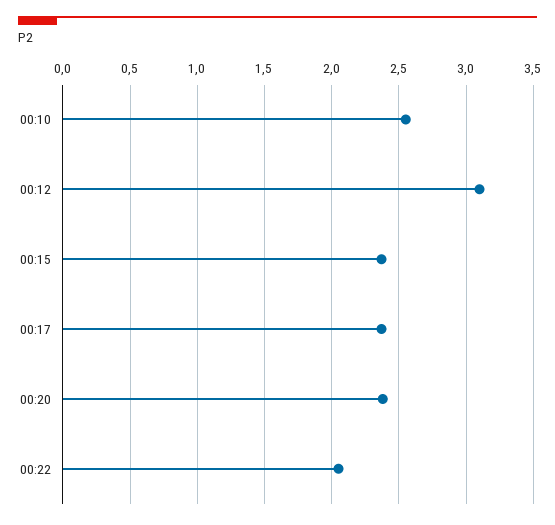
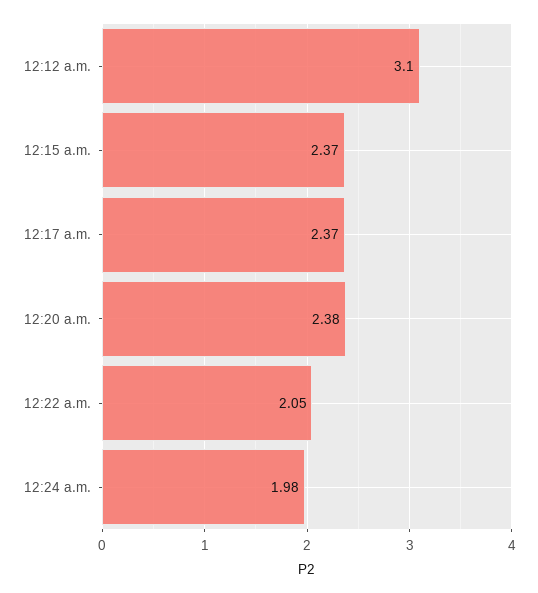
00:10: 2.55 -> none
12:24 a.m.: none -> 1.98

